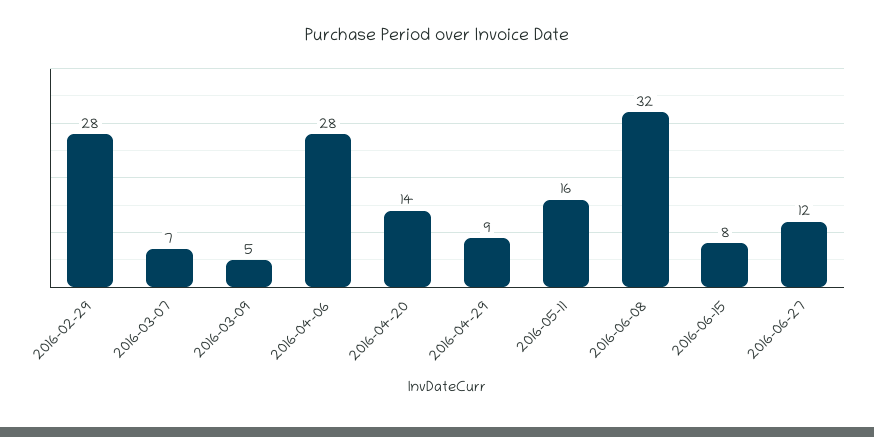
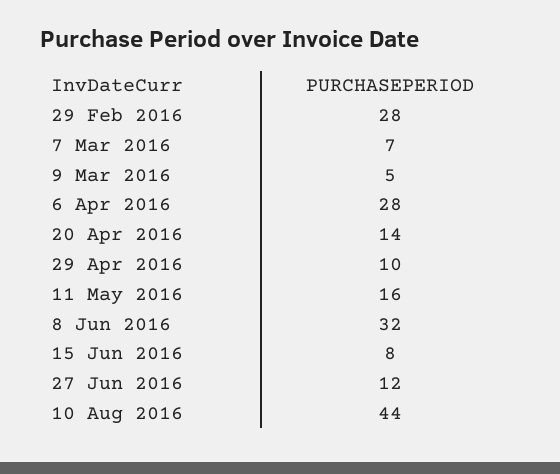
2016-04-29: 9 -> 10
10 Aug 2016: none -> 44

